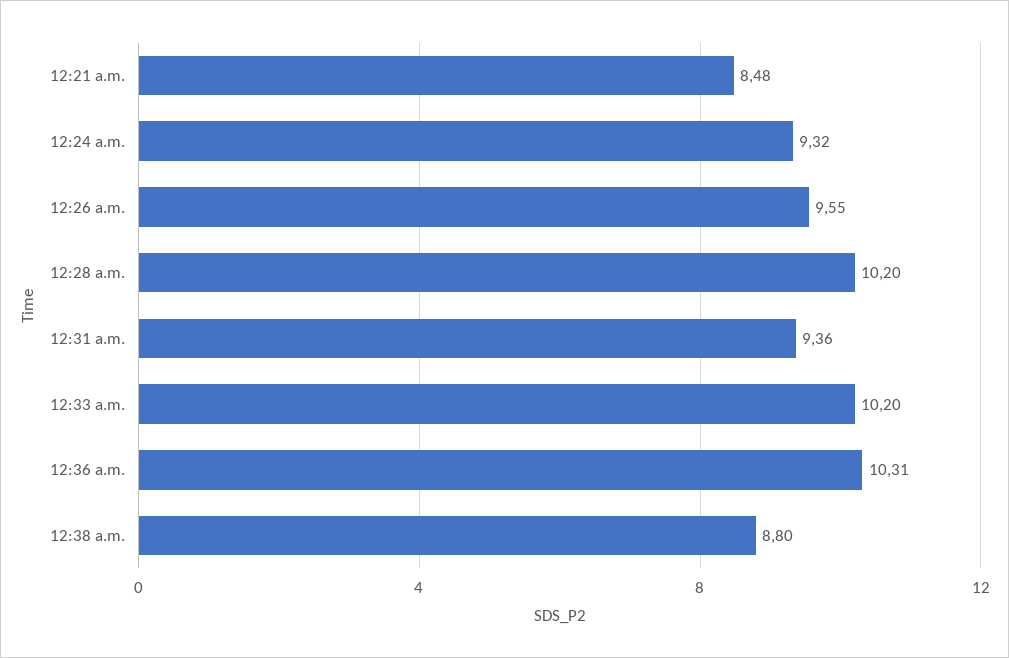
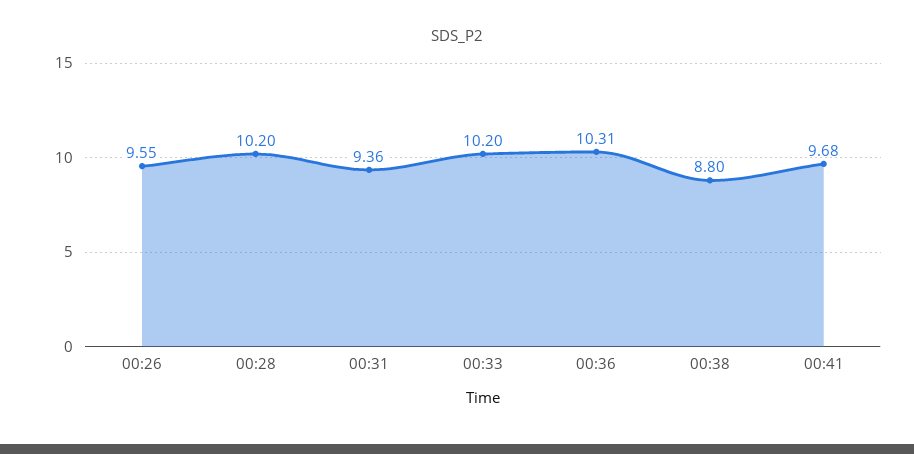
12:21 a.m.: 8.48 -> none
12:24 a.m.: 9.32 -> none
00:41: none -> 9.68

